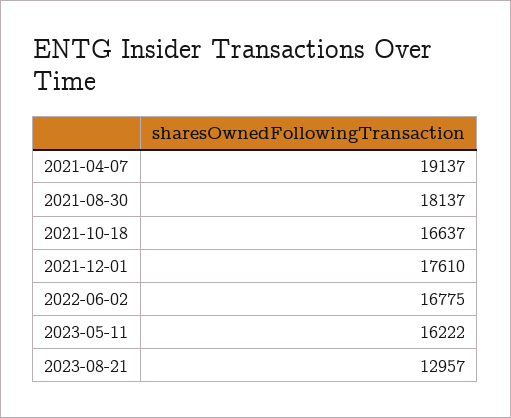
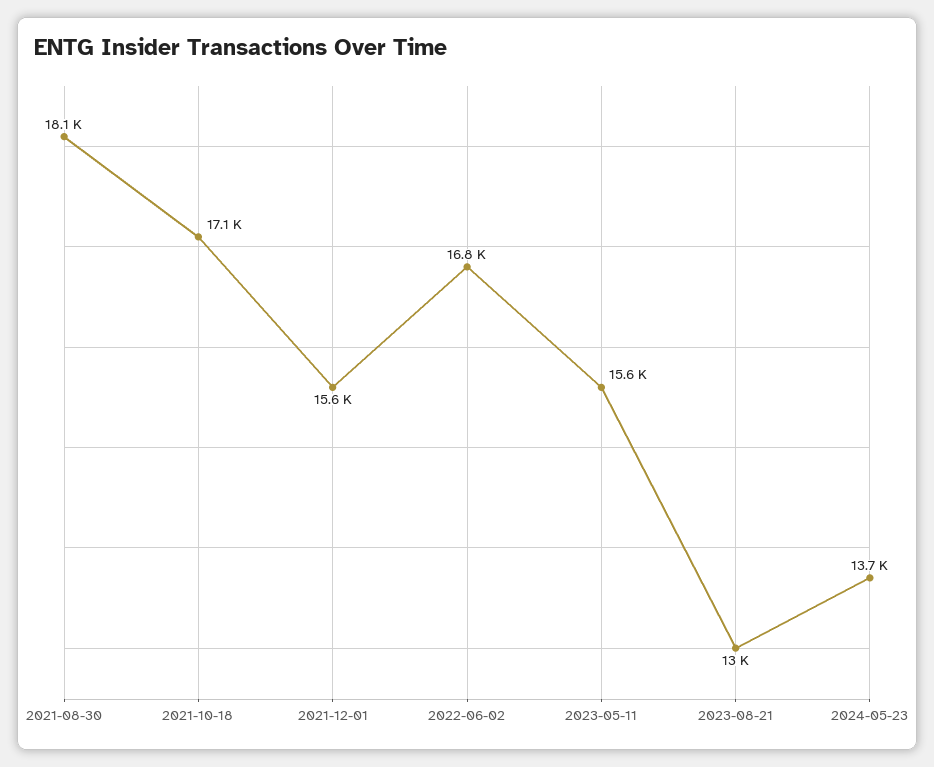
2021-04-07: 19137 -> none
2021-10-18: 16637 -> 17100
2021-12-01: 17610 -> 15600
2023-05-11: 16222 -> 15600
2024-05-23: none -> 13700

